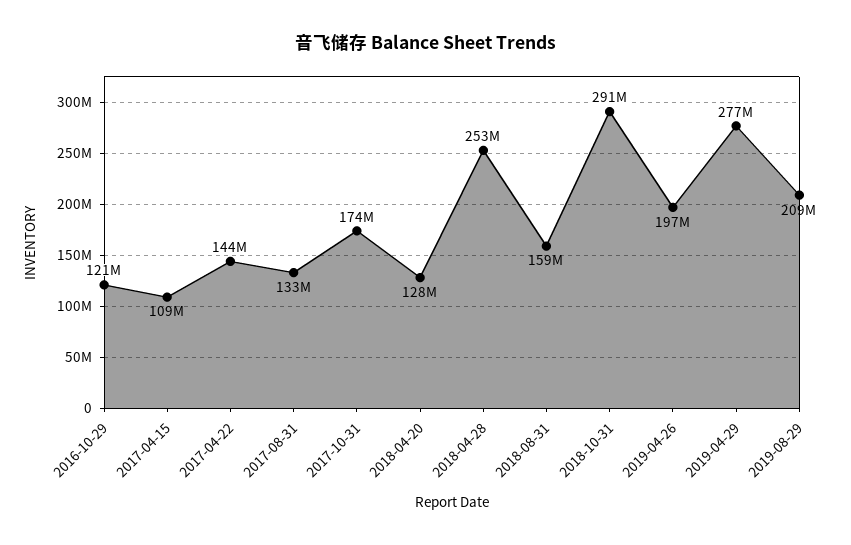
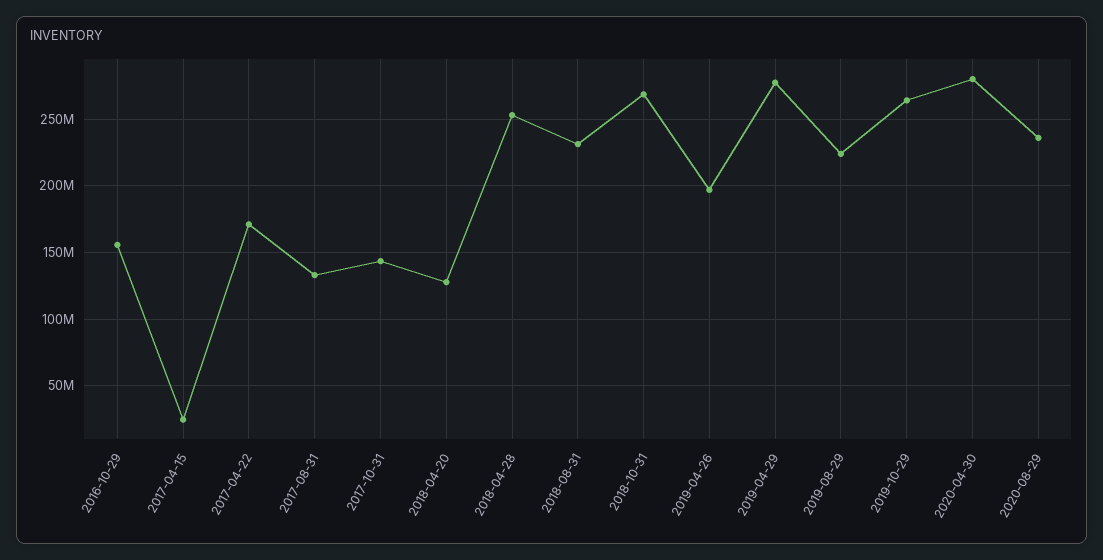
2016-10-29: 121000000 -> 155000000
2017-04-15: 109000000 -> 25000000
2017-04-22: 144000000 -> 170000000
2017-10-31: 174000000 -> 145000000
2018-08-31: 159000000 -> 230000000
2018-10-31: 291000000 -> 270000000
2019-08-29: 209000000 -> 225000000
2019-10-29: none -> 265000000
2020-04-30: none -> 280000000
2020-08-29: none -> 235000000

